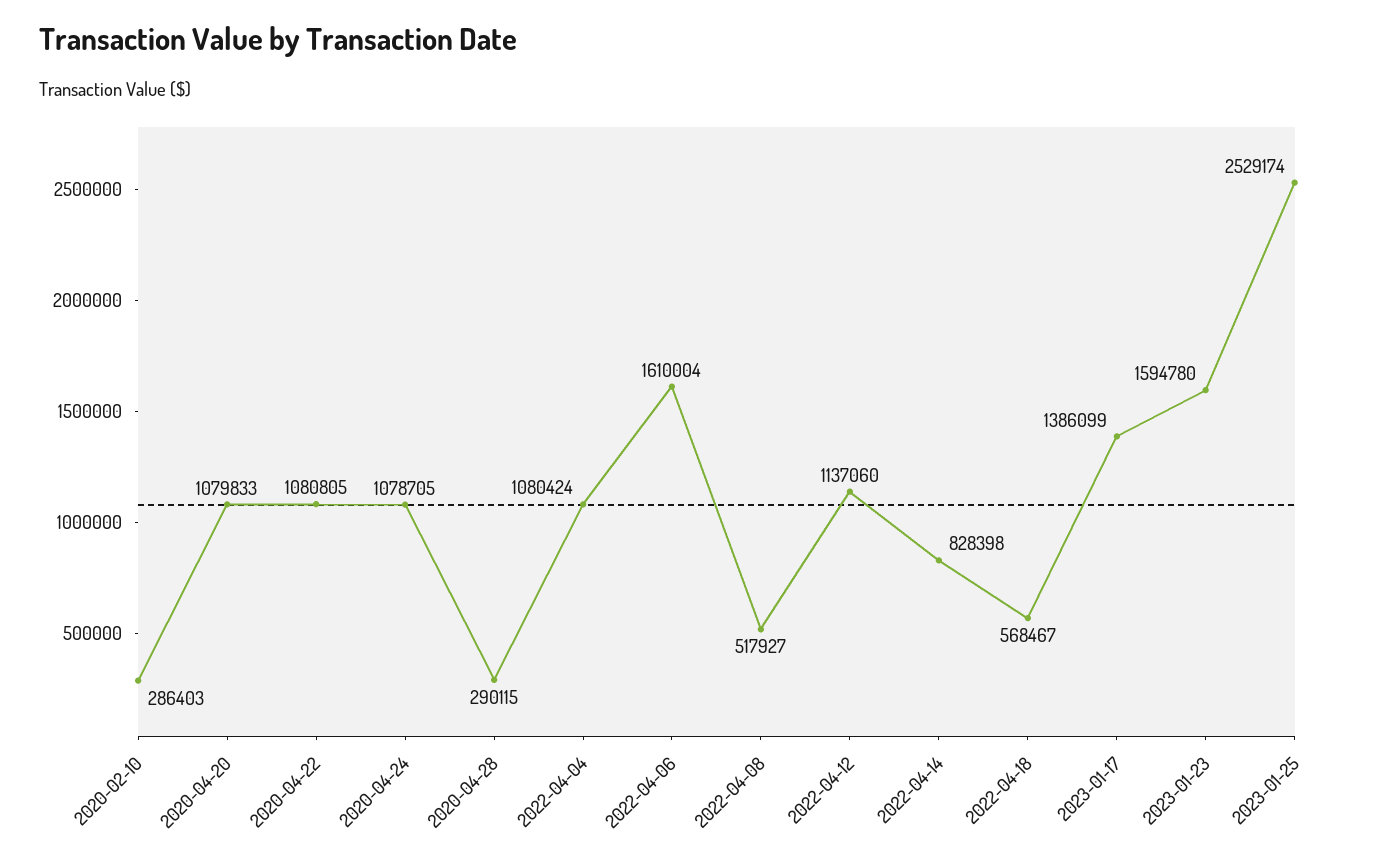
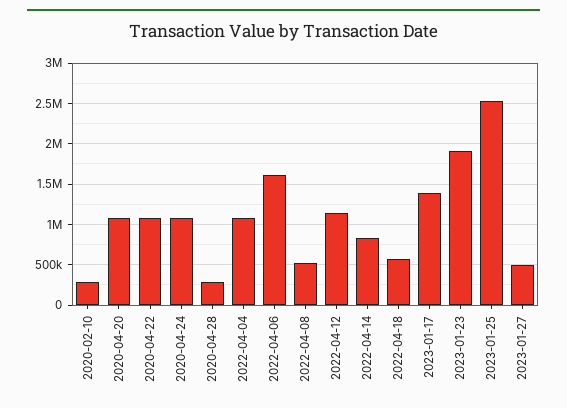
2023-01-23: 1594780 -> 1900000
2023-01-27: none -> 500000

